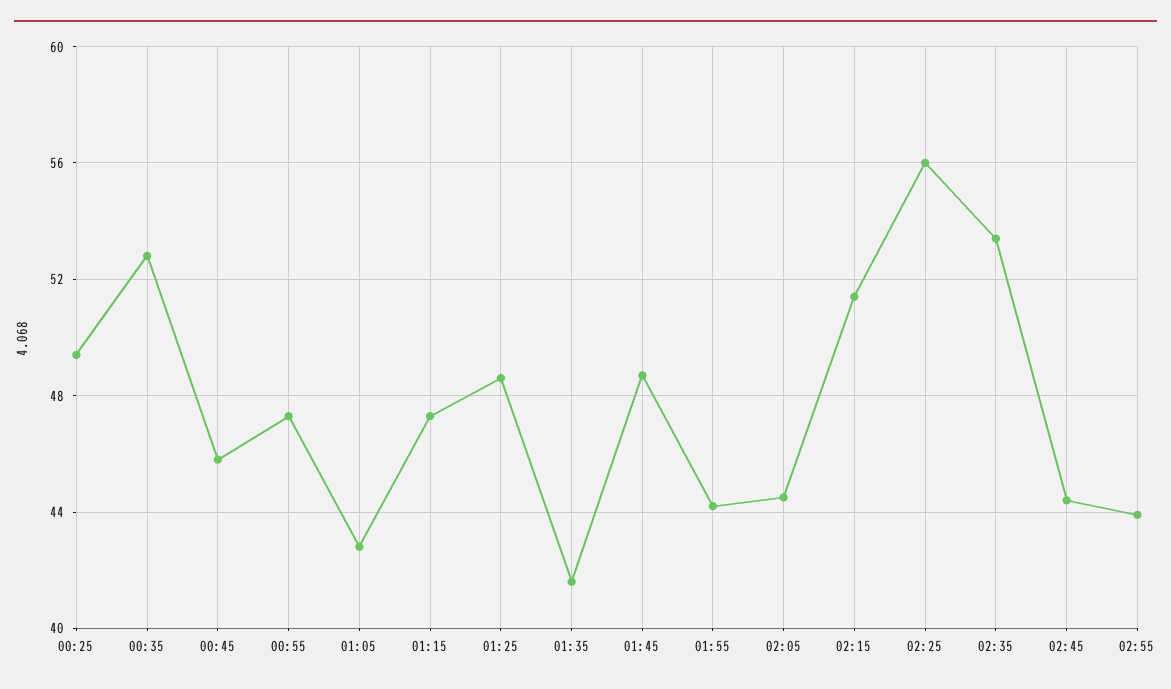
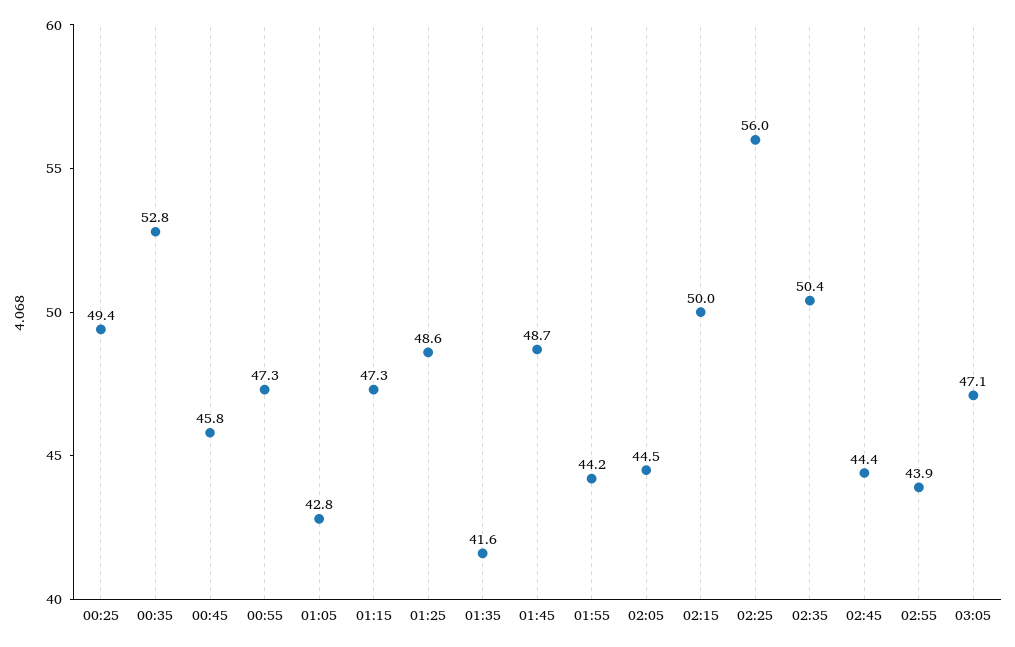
02:15: 51.5 -> 50
02:35: 53.5 -> 50.4
03:05: none -> 47.1

